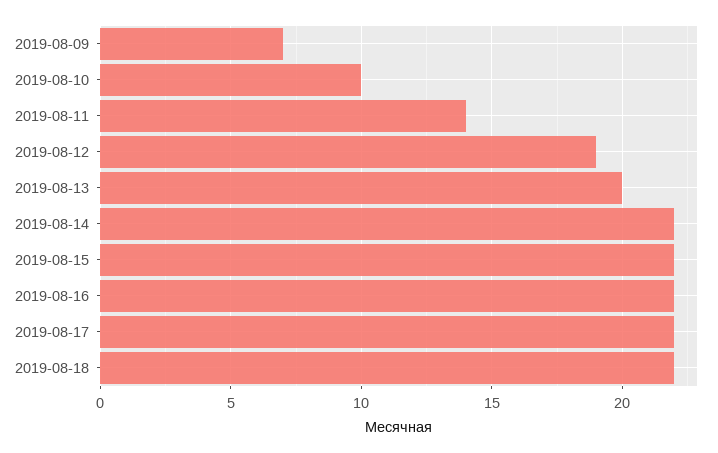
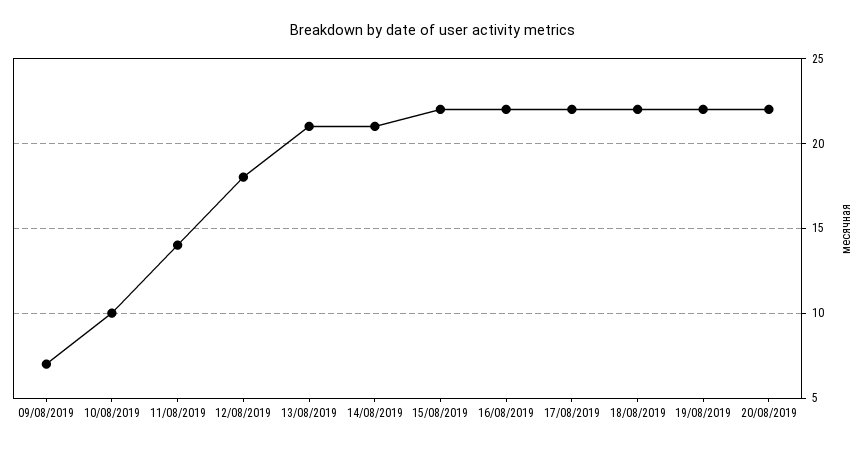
2019-08-12: 19 -> 18
2019-08-13: 20 -> 21
2019-08-14: 22 -> 21
19/08/2019: none -> 22
20/08/2019: none -> 22

